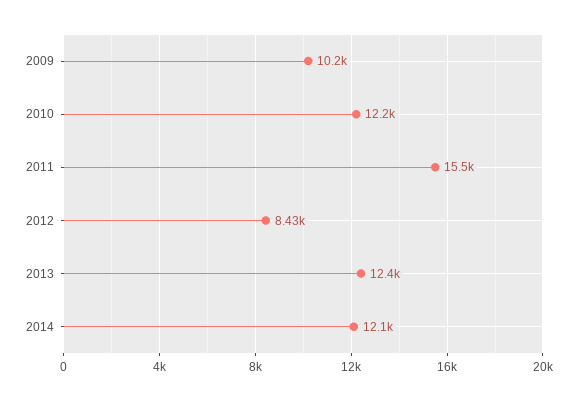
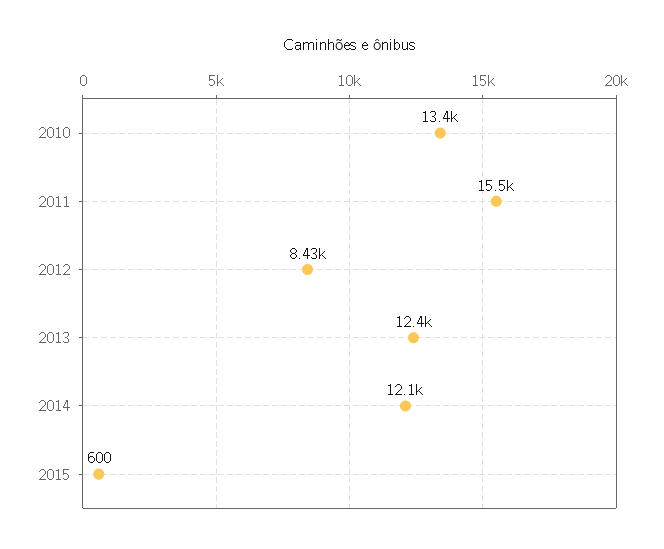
2009: 10200 -> none
2010: 12200 -> 13400
2015: none -> 600

